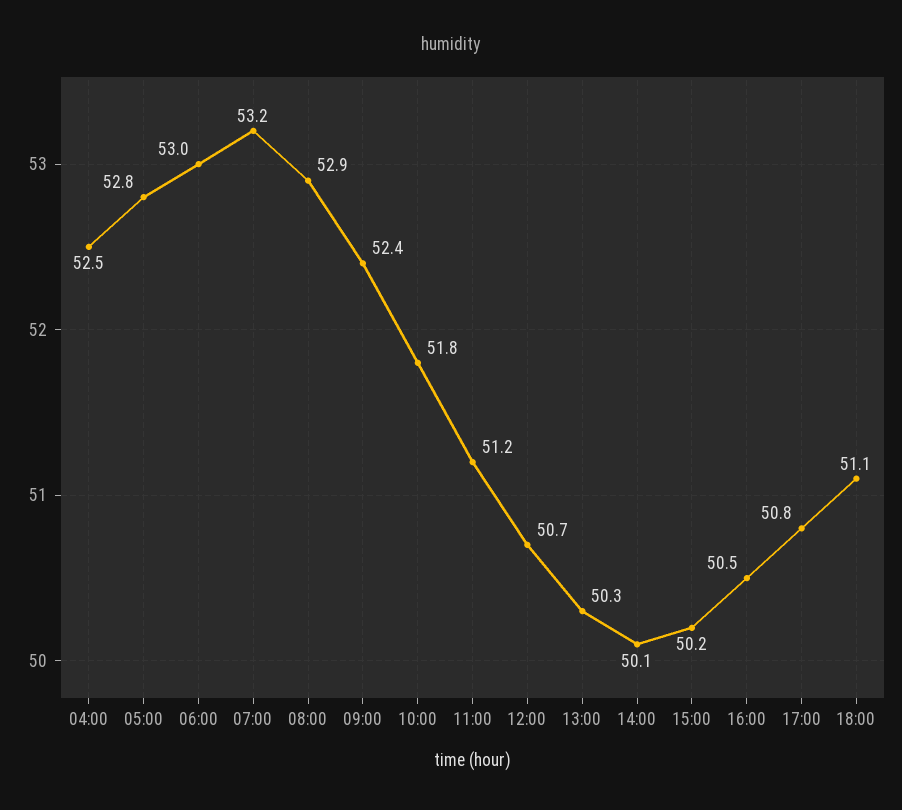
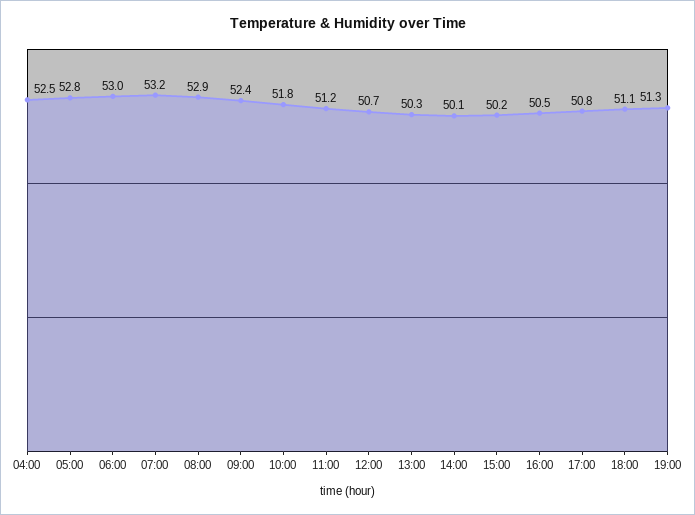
19:00: none -> 51.3

